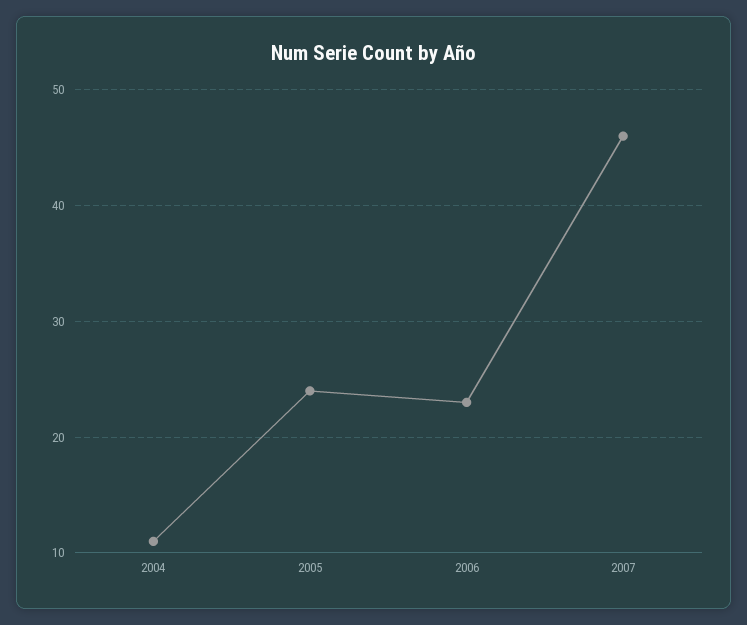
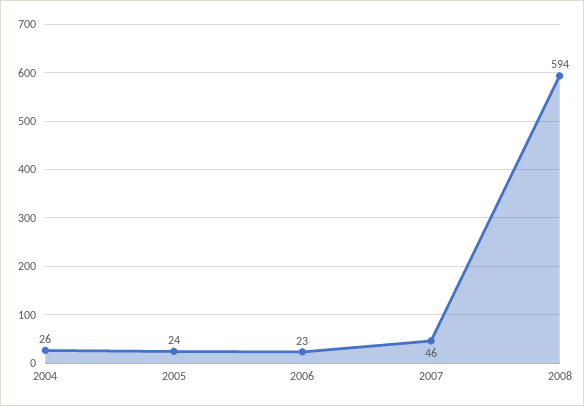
2004: 11 -> 26
2008: none -> 594

